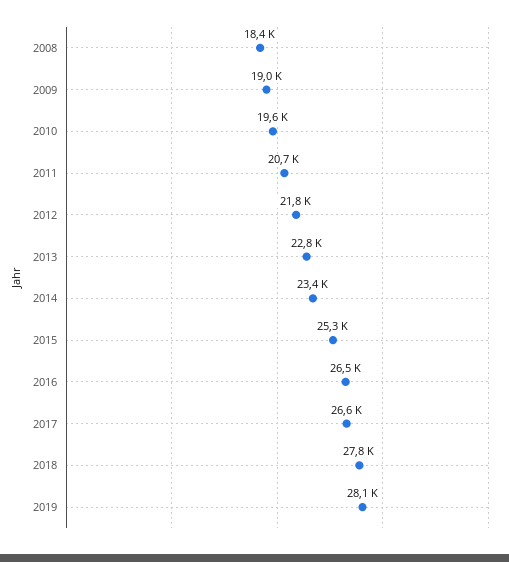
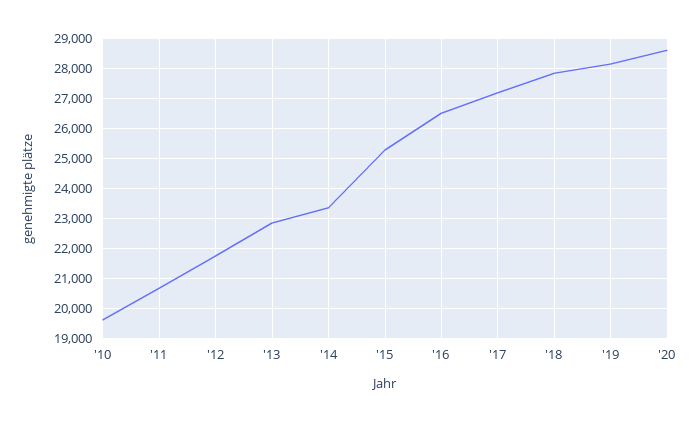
2008: 18400 -> none
2009: 19000 -> none
2017: 26600 -> 27200
'20: none -> 28600

